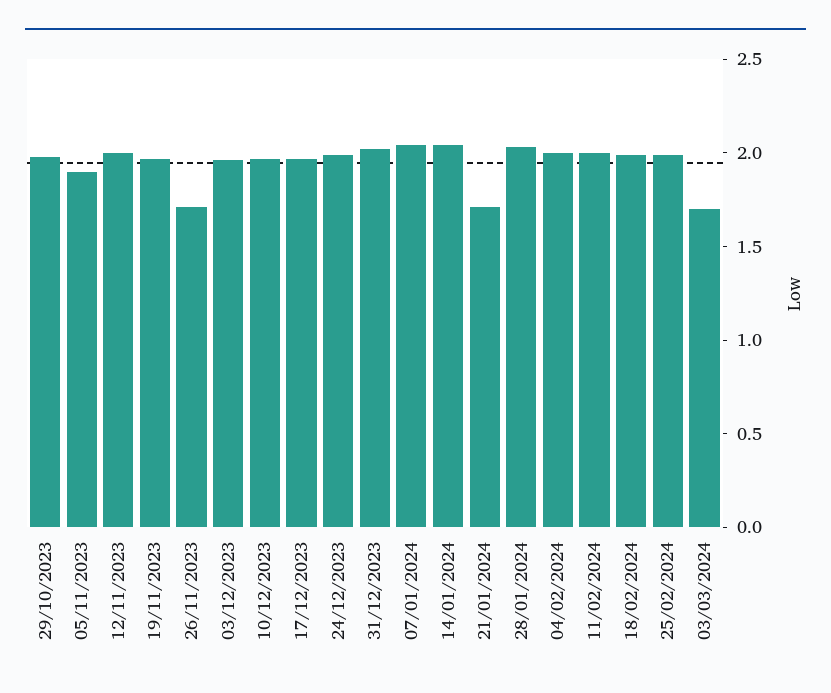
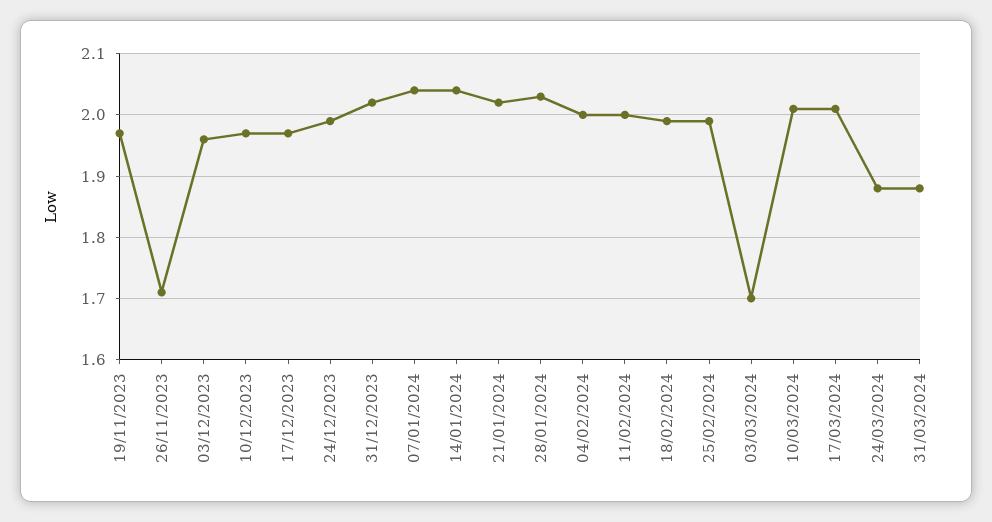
29/10/2023: 2 -> none
05/11/2023: 1.9 -> none
12/11/2023: 2 -> none
21/01/2024: 1.7 -> 2.02
10/03/2024: none -> 2.01
17/03/2024: none -> 2.01
24/03/2024: none -> 1.88
31/03/2024: none -> 1.88

